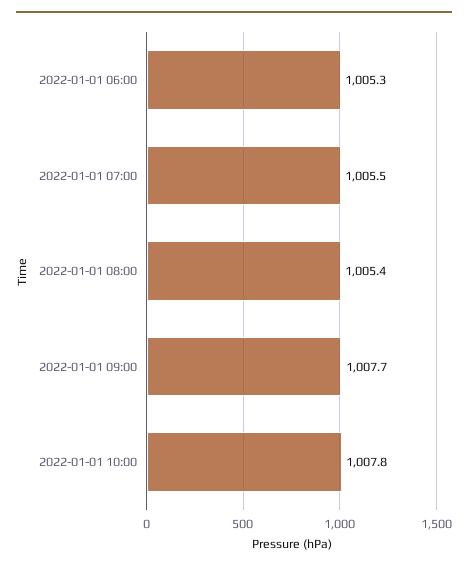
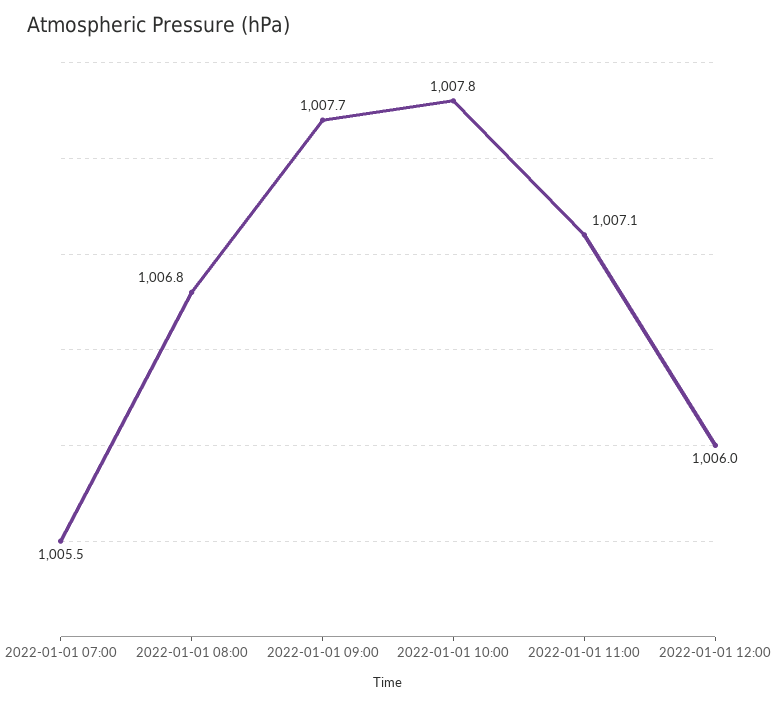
2022-01-01 06:00: 1005.3 -> none
2022-01-01 08:00: 1005.4 -> 1006.8
2022-01-01 11:00: none -> 1007.1
2022-01-01 12:00: none -> 1006

